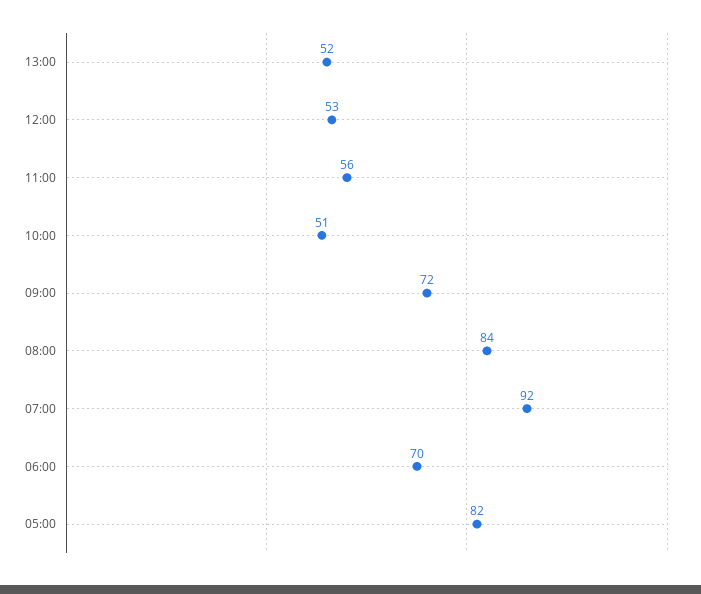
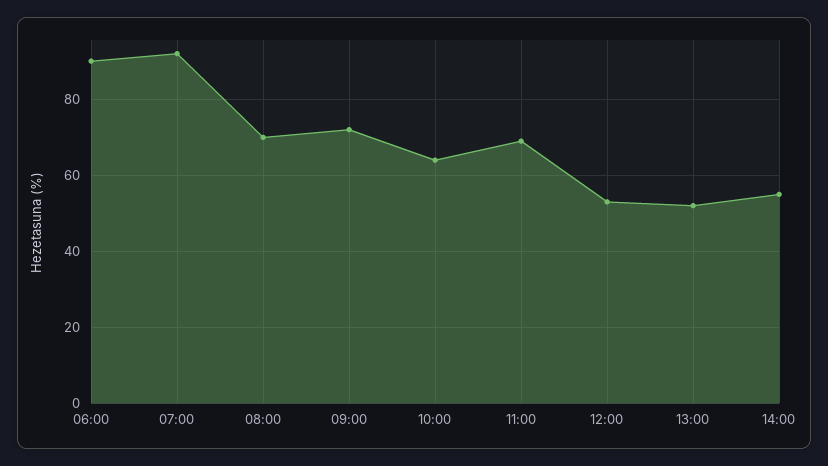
11:00: 56 -> 70
10:00: 51 -> 65
08:00: 84 -> 70
06:00: 70 -> 90
05:00: 82 -> none
14:00: none -> 55

